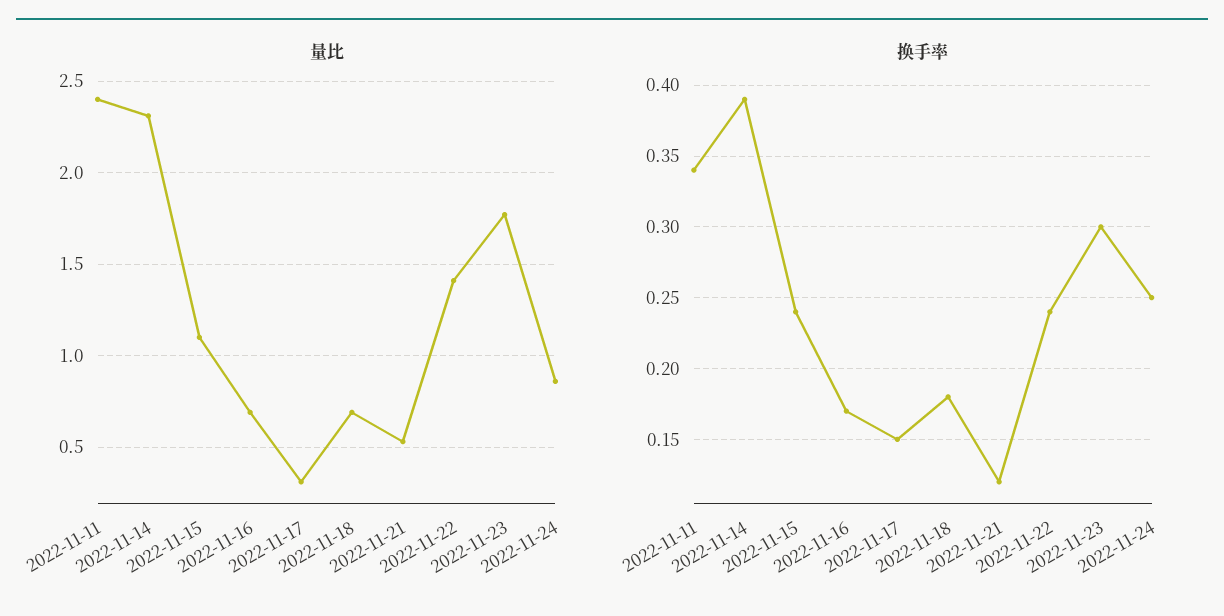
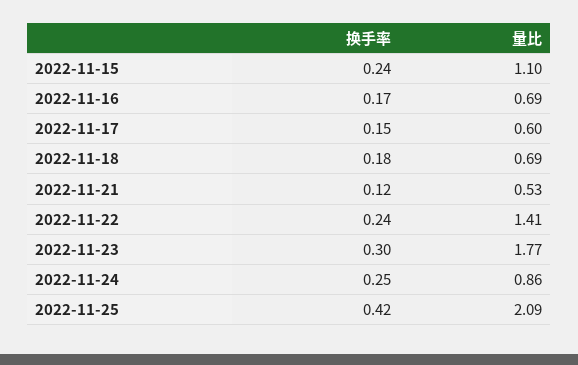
量比, 2022-11-11: 2.4 -> none
量比, 2022-11-14: 2.3 -> none
量比, 2022-11-17: 0.3 -> 0.6
换手率, 2022-11-11: 0.34 -> none
换手率, 2022-11-14: 0.39 -> none
换手率, 2022-11-25: none -> 0.42
量比, 2022-11-25: none -> 2.09

